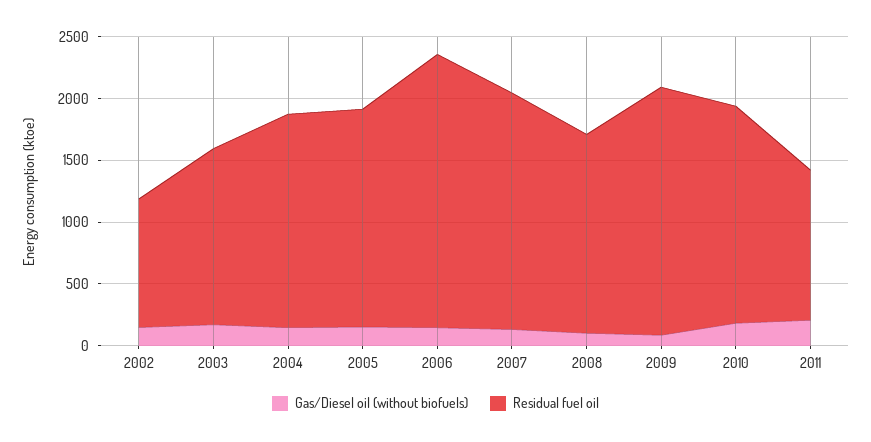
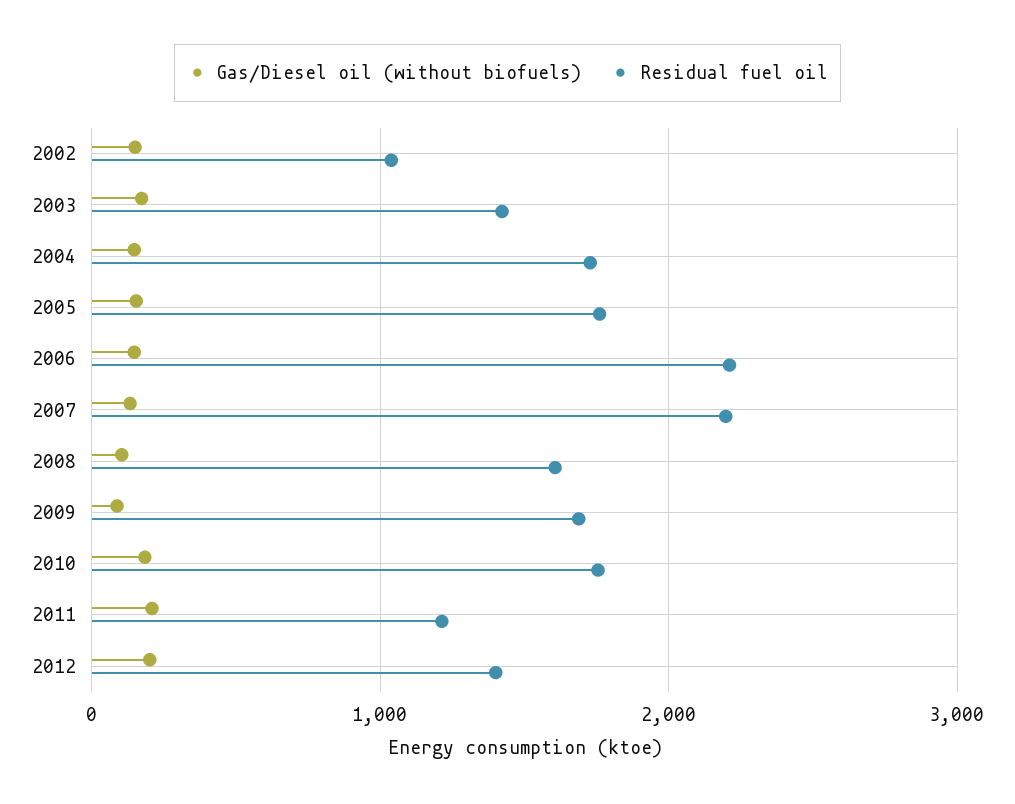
Residual fuel oil, 2007: 1900 -> 2200
Residual fuel oil, 2009: 2000 -> 1700
Gas/Diesel oil (without biofuels), 2012: none -> 200
Residual fuel oil, 2012: none -> 1400

